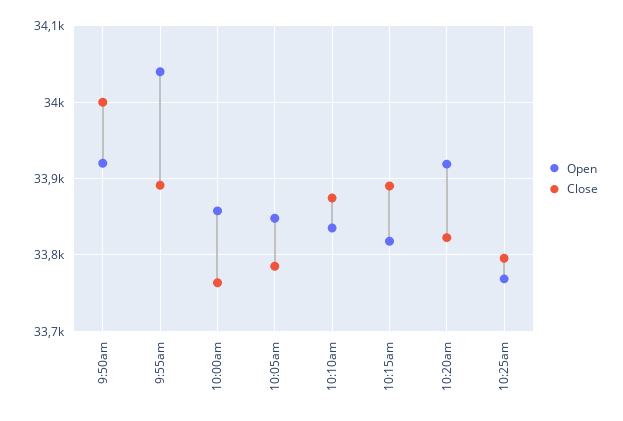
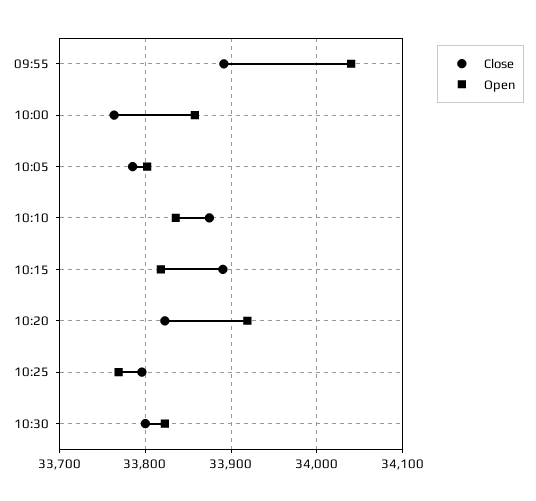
Open, 9:50am: 33920 -> none
Close, 9:50am: 34000 -> none
Open, 10:05am: 33850 -> 33800
Close, 10:30: none -> 33800
Open, 10:30: none -> 33820

